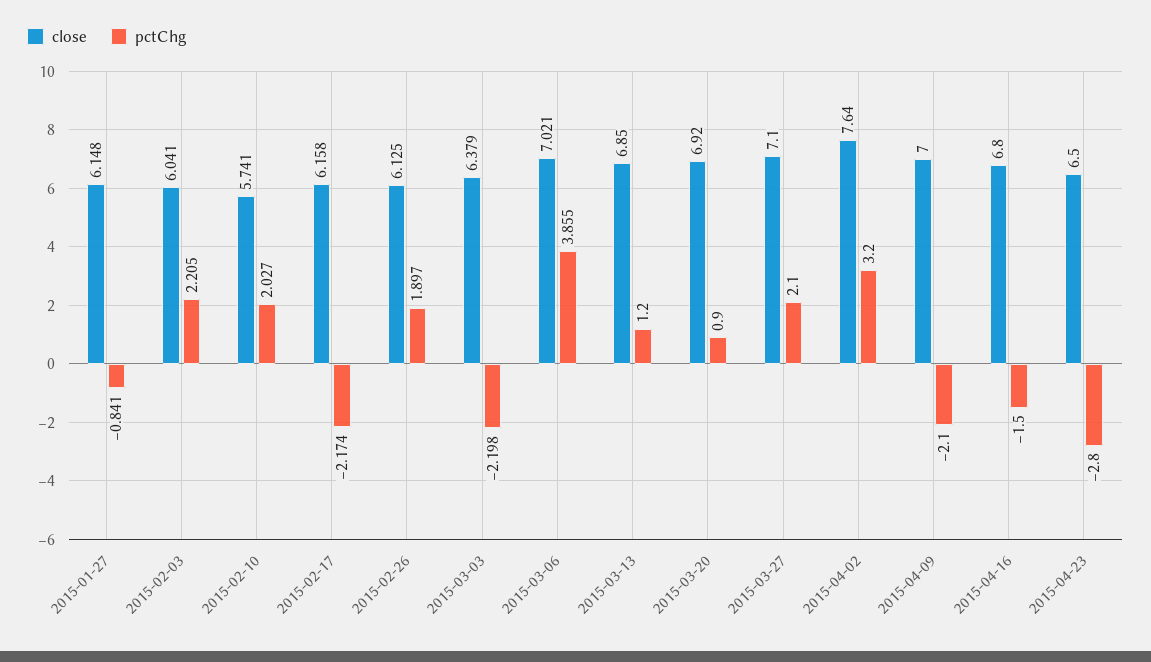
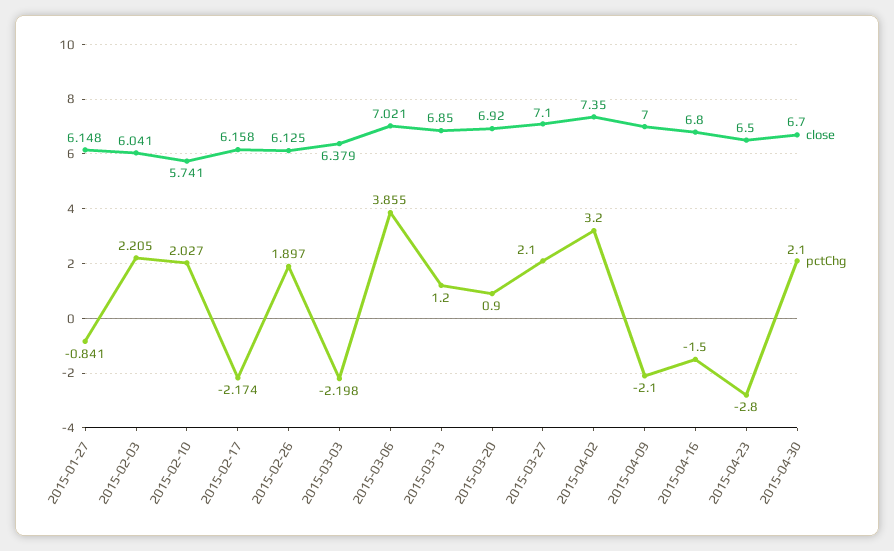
close, 2015-04-02: 7.64 -> 7.35
close, 2015-04-30: none -> 6.7
pctChg, 2015-04-30: none -> 2.1

